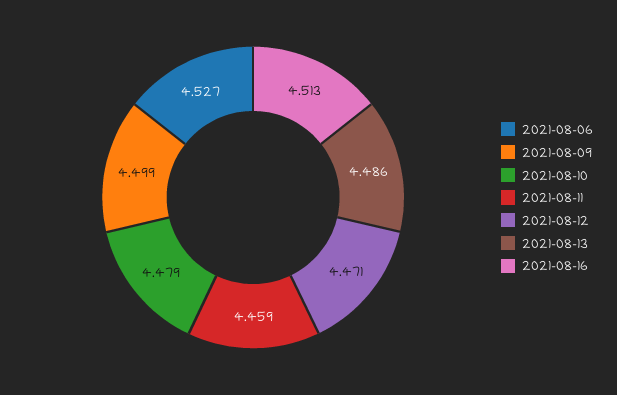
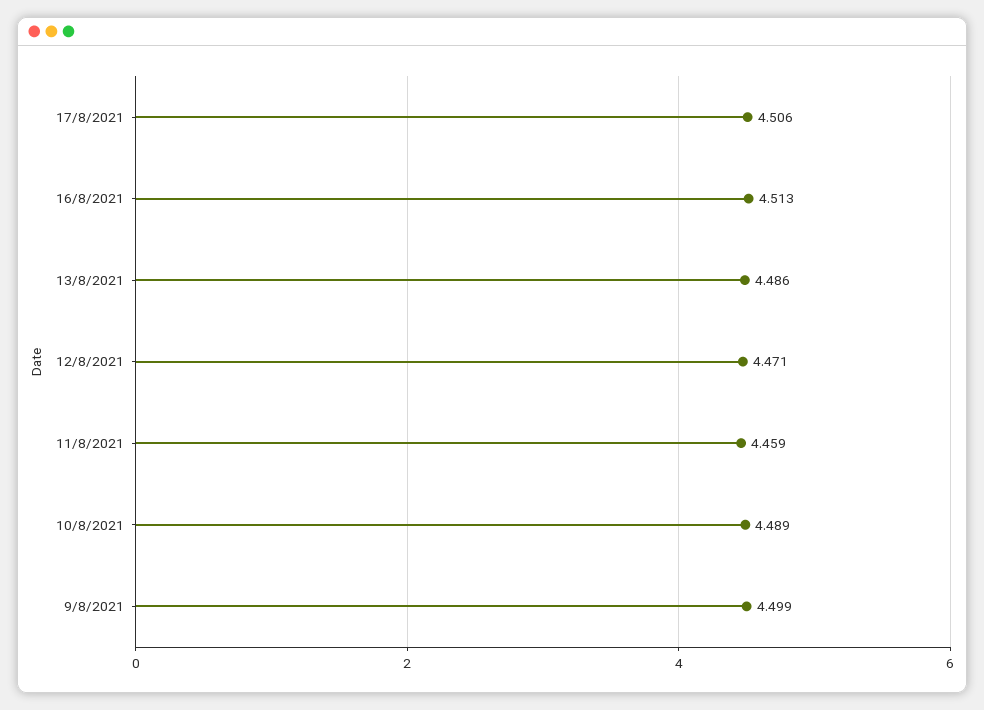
2021-08-06: 4.527 -> none
2021-08-10: 4.479 -> 4.489
17/8/2021: none -> 4.506

